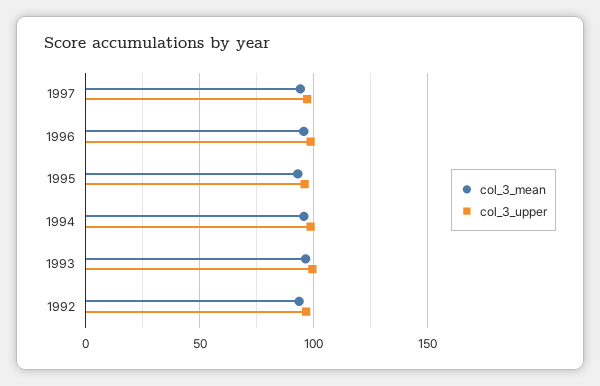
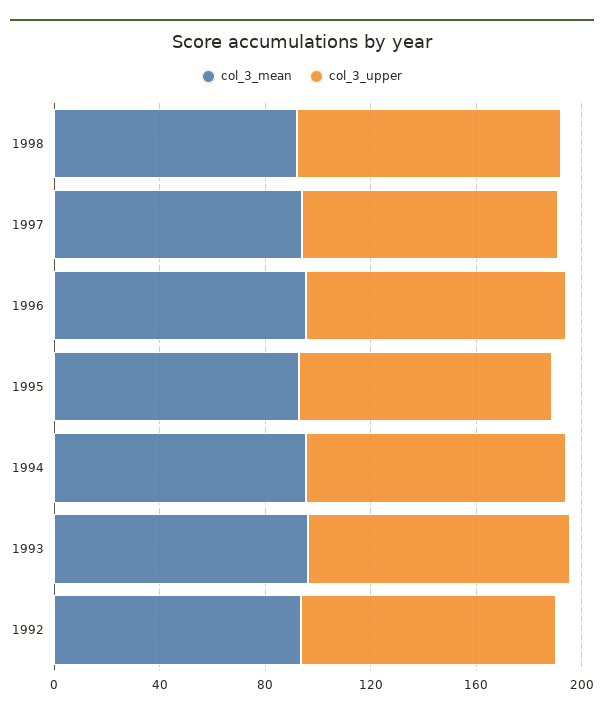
col_3_mean, 1998: none -> 90
col_3_upper, 1998: none -> 100

